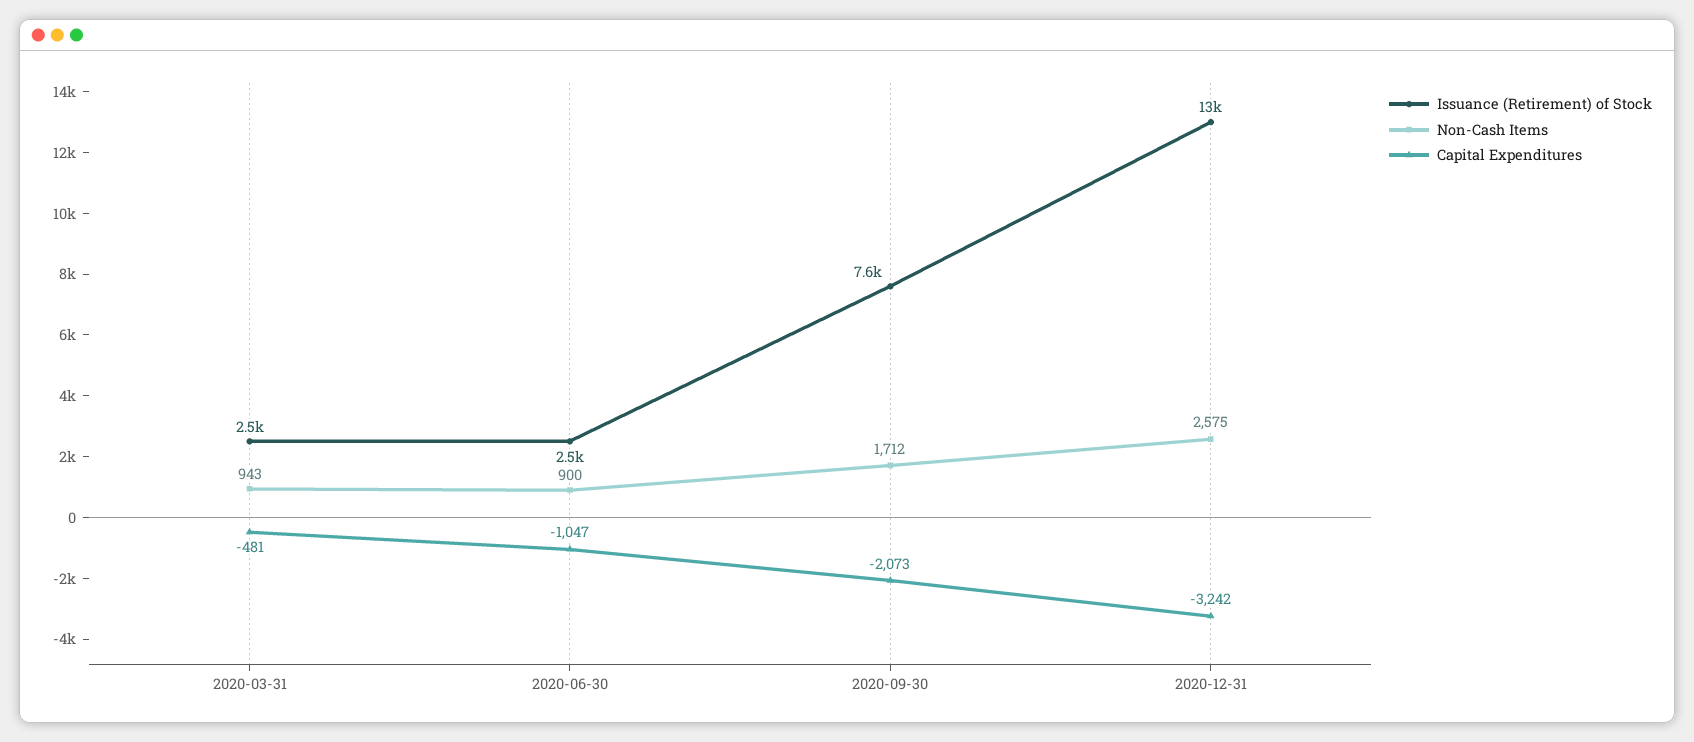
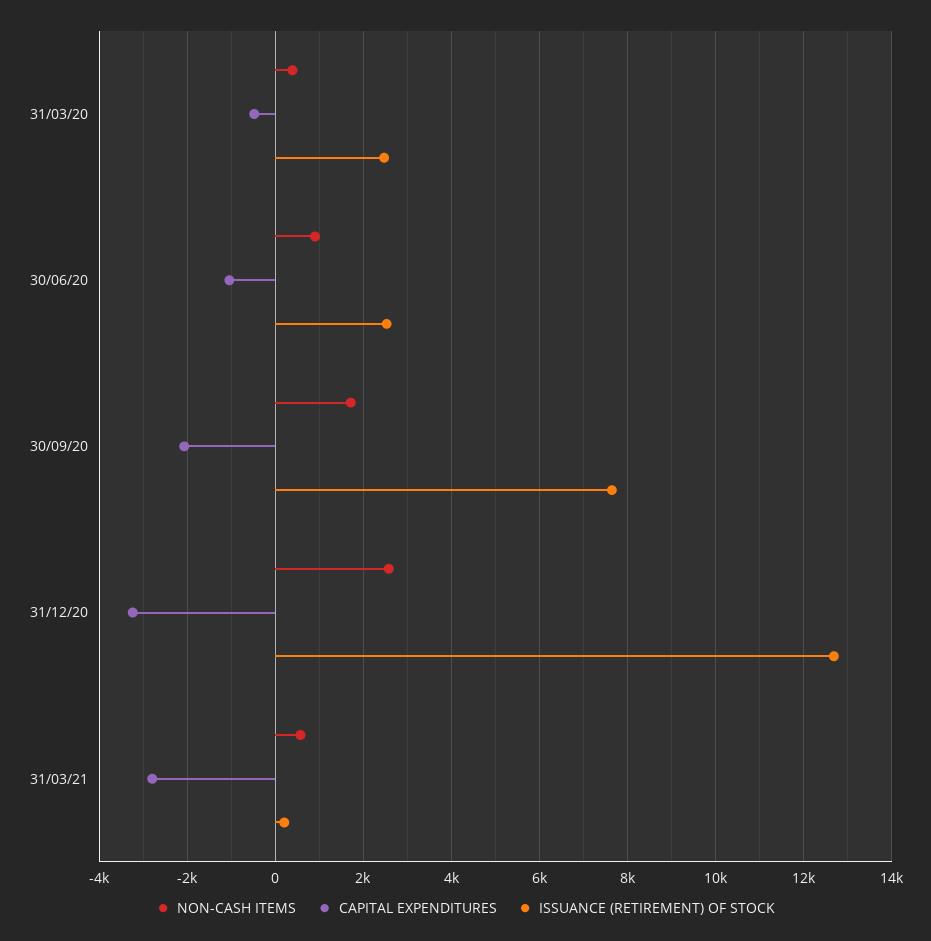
Non-Cash Items, 2020-03-31: 943 -> 400
Non-Cash Items, 31/03/21: none -> 600
Capital Expenditures, 31/03/21: none -> -2800
Issuance (Retirement) of Stock, 31/03/21: none -> 200

